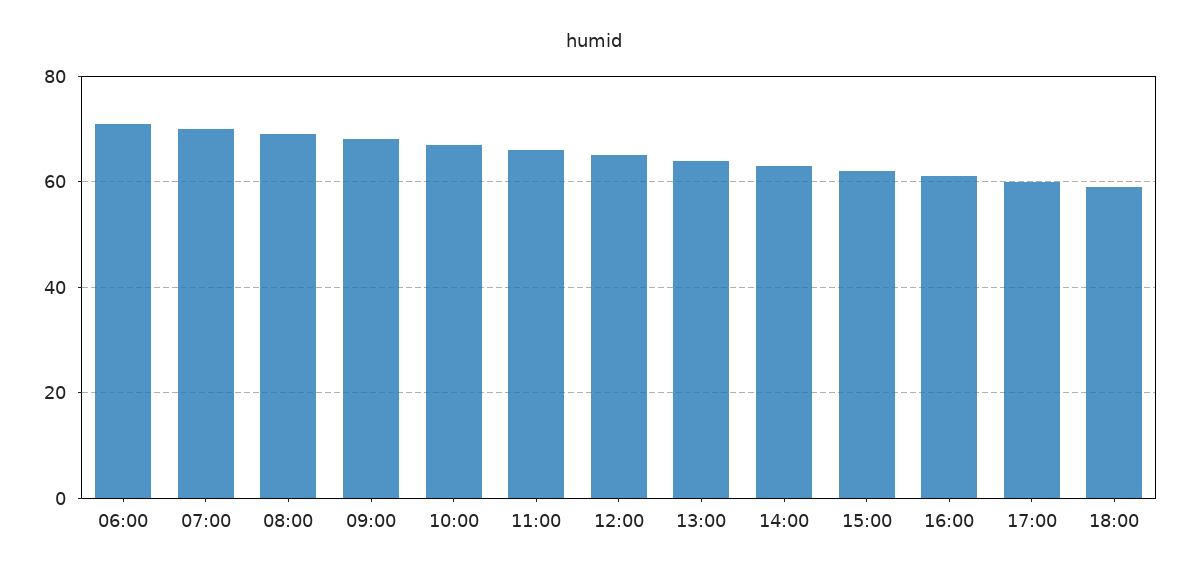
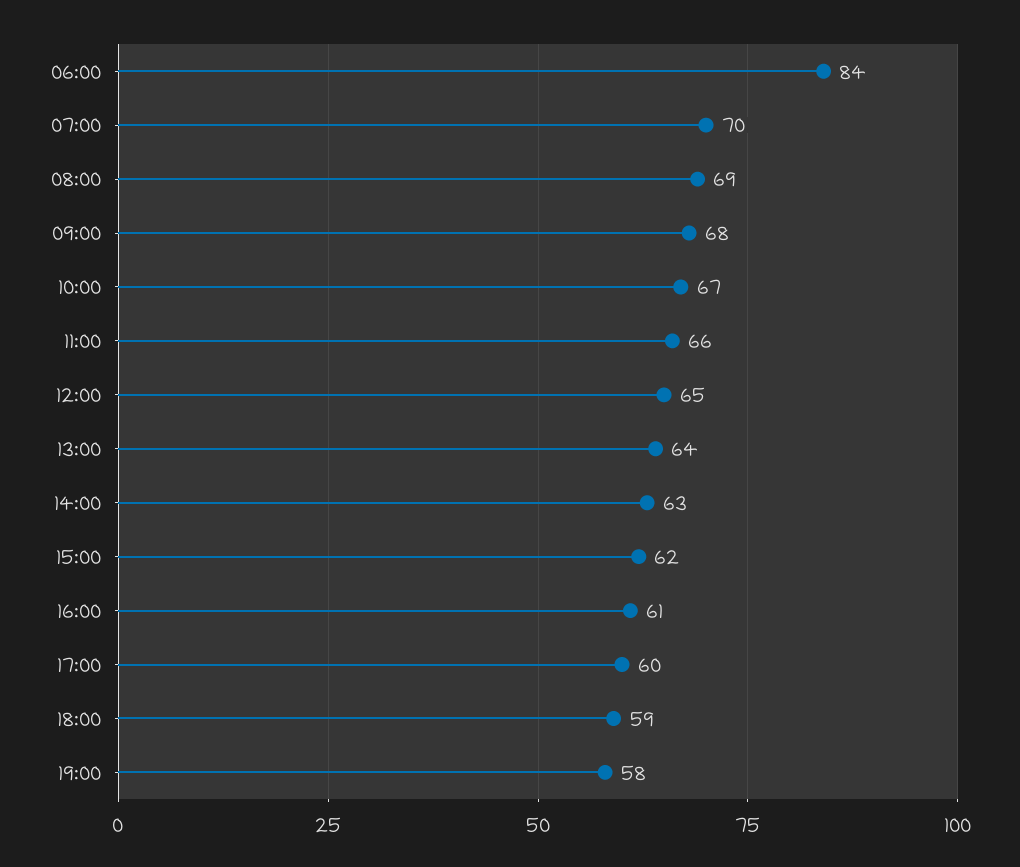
06:00: 70 -> 84
19:00: none -> 58

